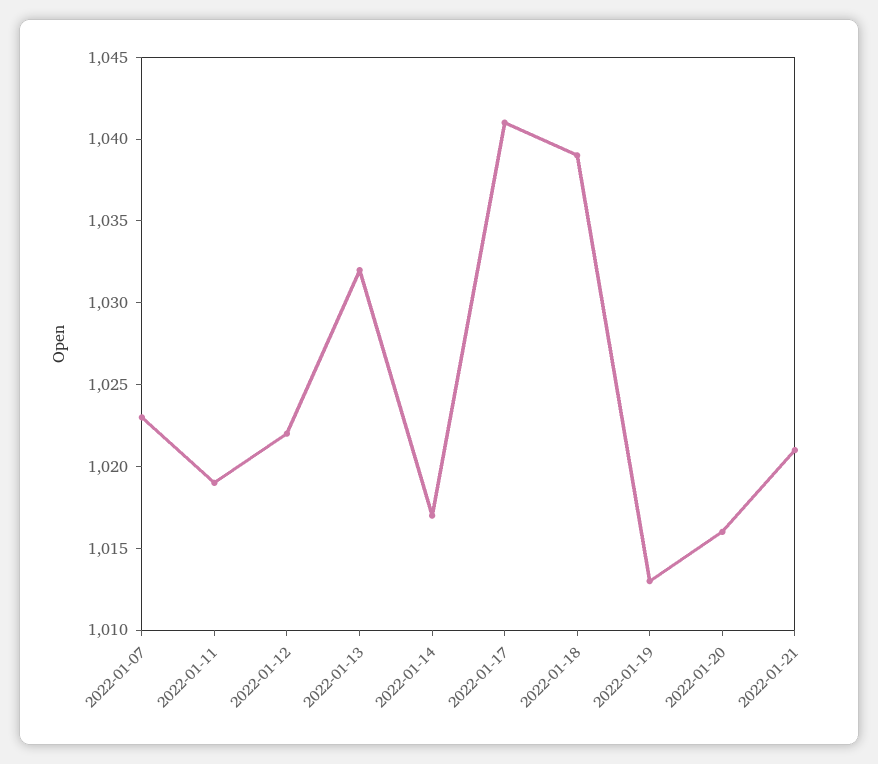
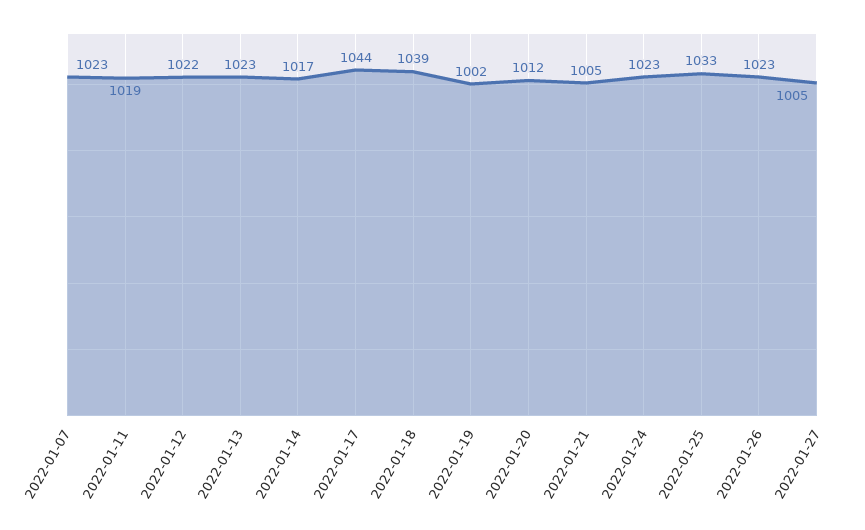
2022-01-13: 1032 -> 1023
2022-01-17: 1041 -> 1044
2022-01-19: 1013 -> 1002
2022-01-20: 1016 -> 1012
2022-01-21: 1021 -> 1005
2022-01-24: none -> 1023
2022-01-25: none -> 1033
2022-01-26: none -> 1023
2022-01-27: none -> 1005

